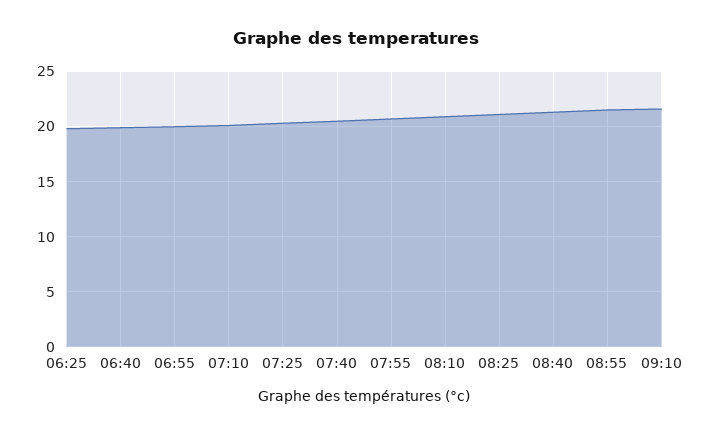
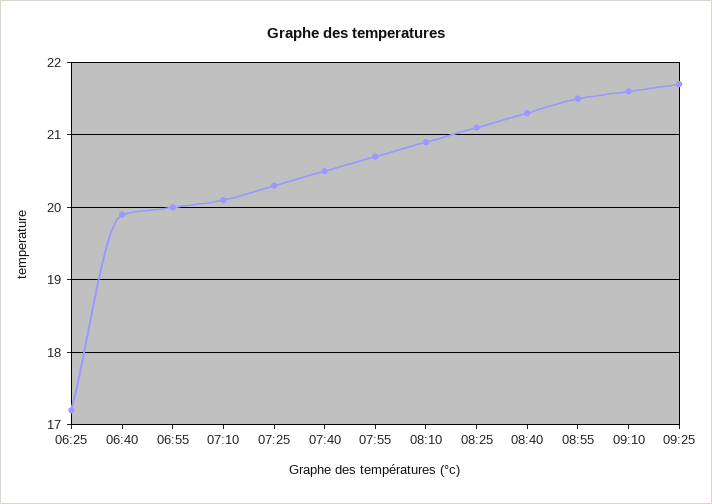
06:25: 20 -> 17.2
09:25: none -> 21.7

